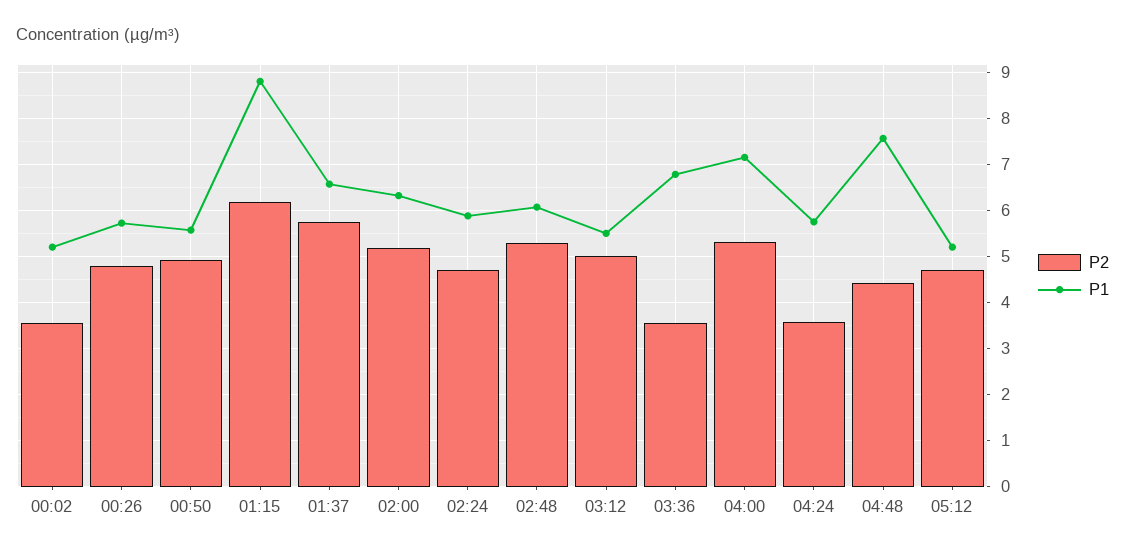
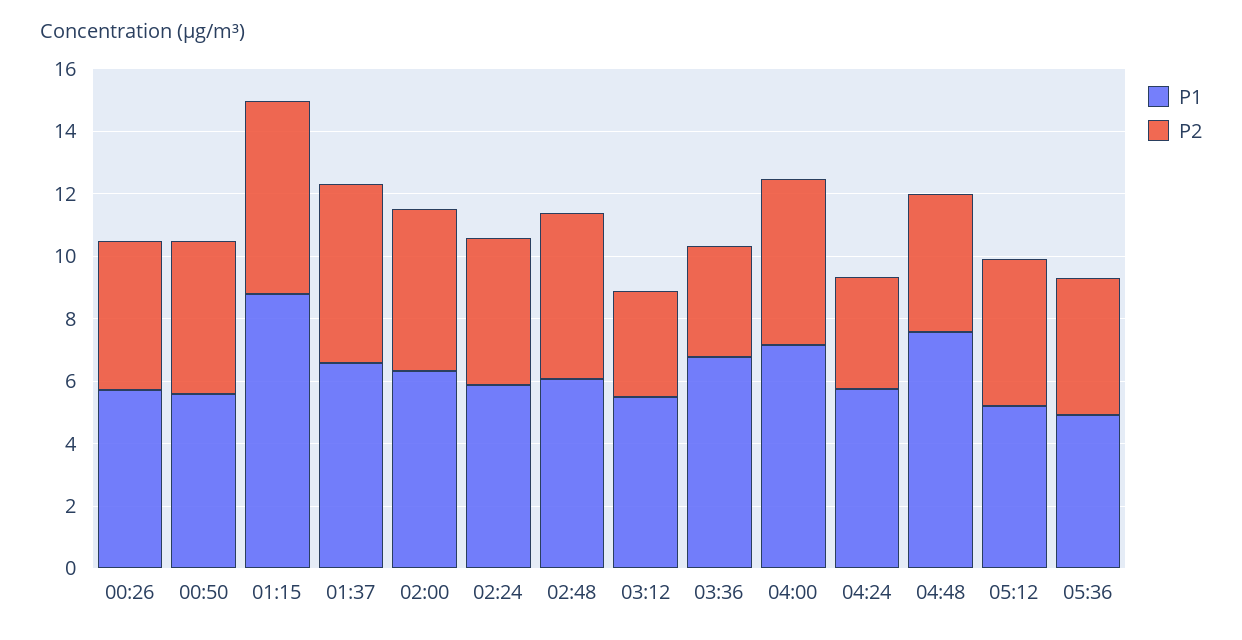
P2, 00:02: 3.6 -> none
P1, 00:02: 5.2 -> none
P2, 03:12: 5 -> 3.5
P1, 05:36: none -> 5
P2, 05:36: none -> 4.5

